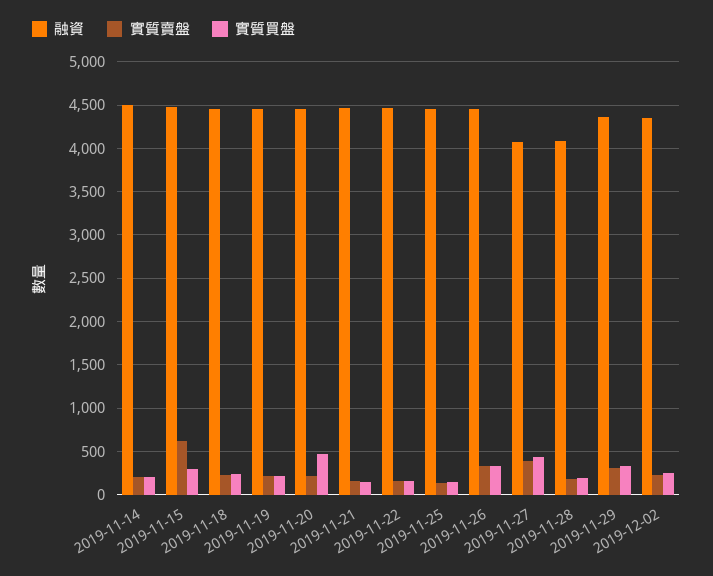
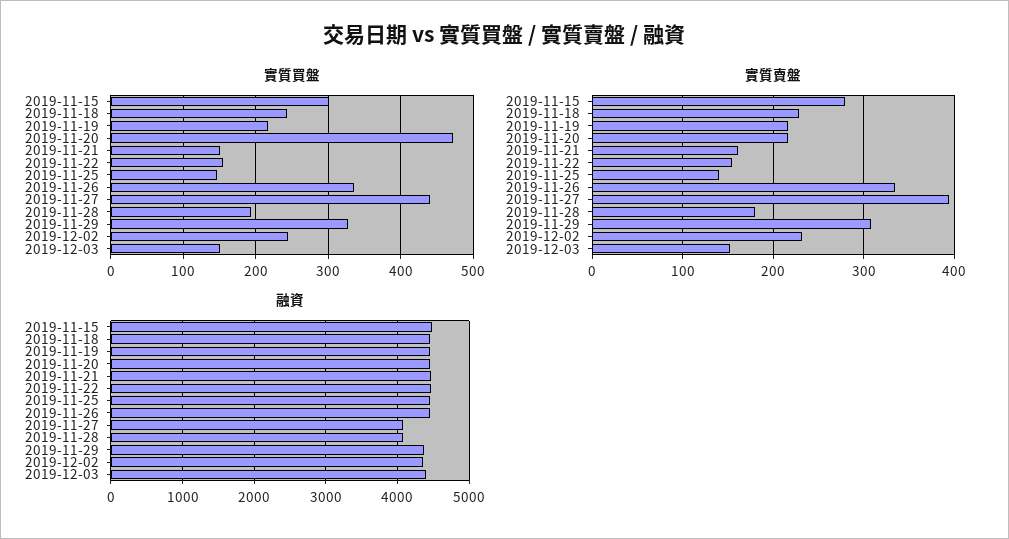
融資, 2019-11-14: 4500 -> none
實質賣盤, 2019-11-14: 200 -> none
實質買盤, 2019-11-14: 200 -> none
實質賣盤, 2019-11-15: 600 -> 280
實質買盤, 2019-12-03: none -> 150
實質賣盤, 2019-12-03: none -> 150
融資, 2019-12-03: none -> 4400

